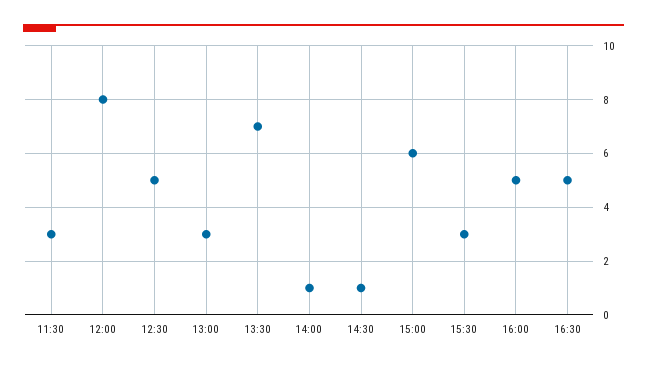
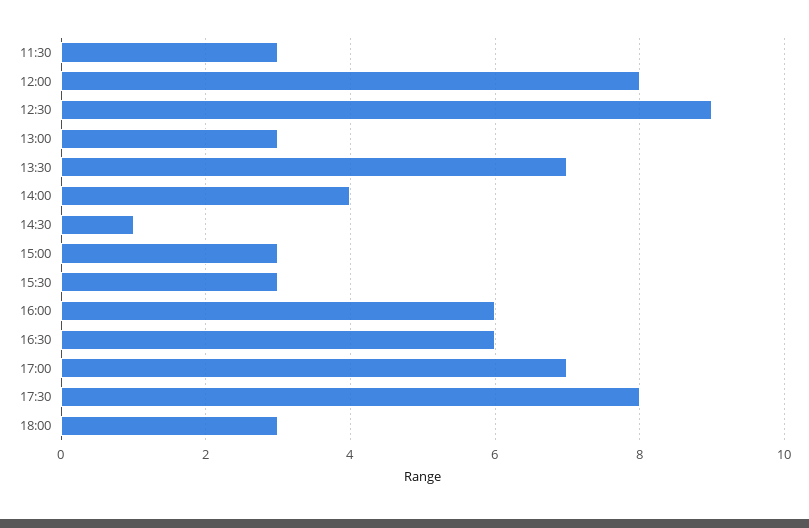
12:30: 5 -> 9
14:00: 1 -> 4
15:00: 6 -> 3
16:00: 5 -> 6
16:30: 5 -> 6
17:00: none -> 7
17:30: none -> 8
18:00: none -> 3

